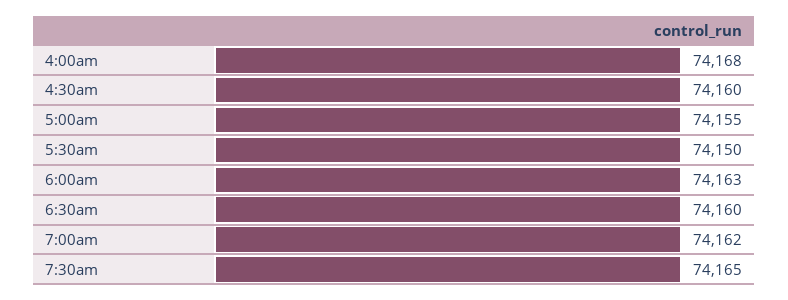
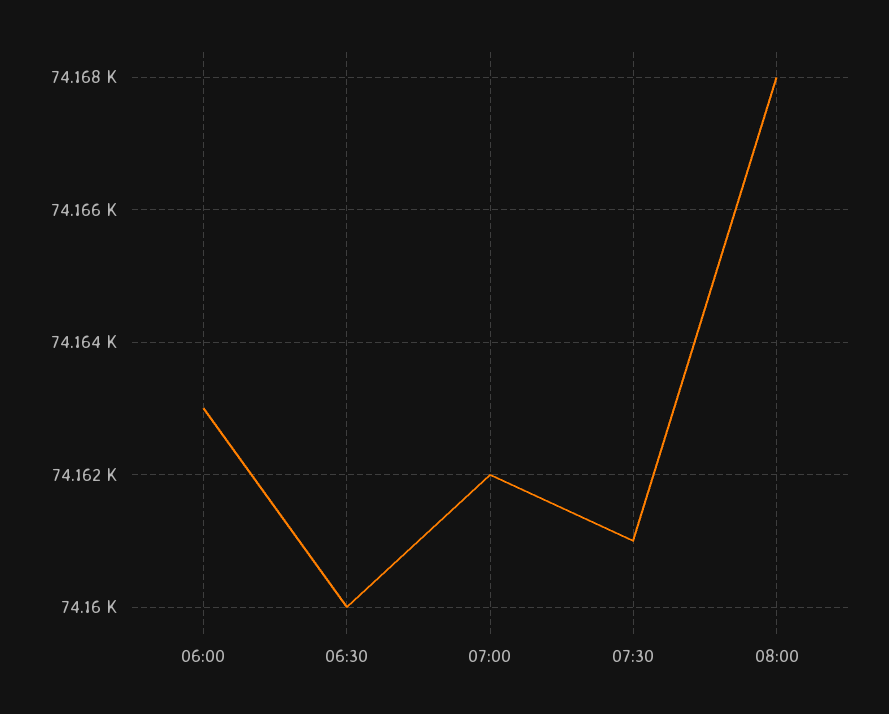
4:00am: 74168 -> none
4:30am: 74160 -> none
5:00am: 74155 -> none
5:30am: 74150 -> none
7:30am: 74165 -> 74161
08:00: none -> 74168

